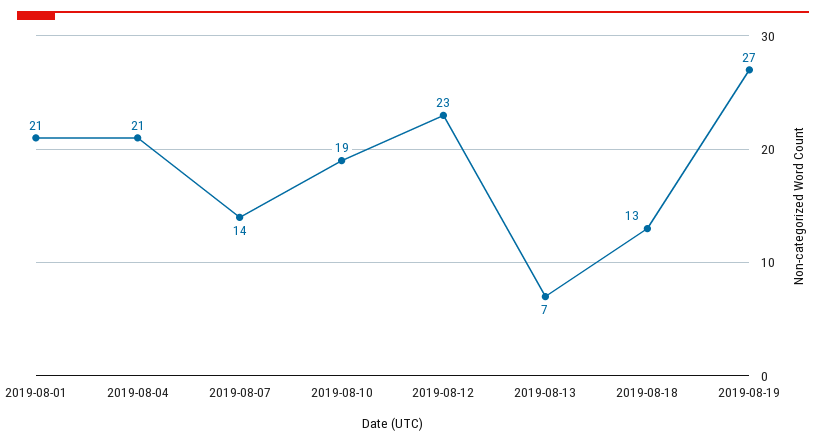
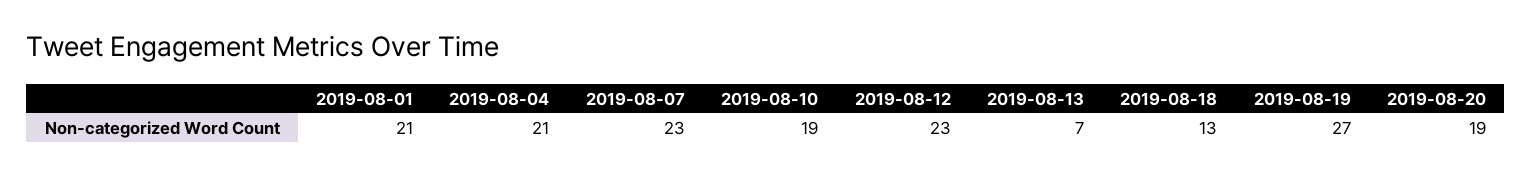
2019-08-07: 14 -> 23
2019-08-20: none -> 19

